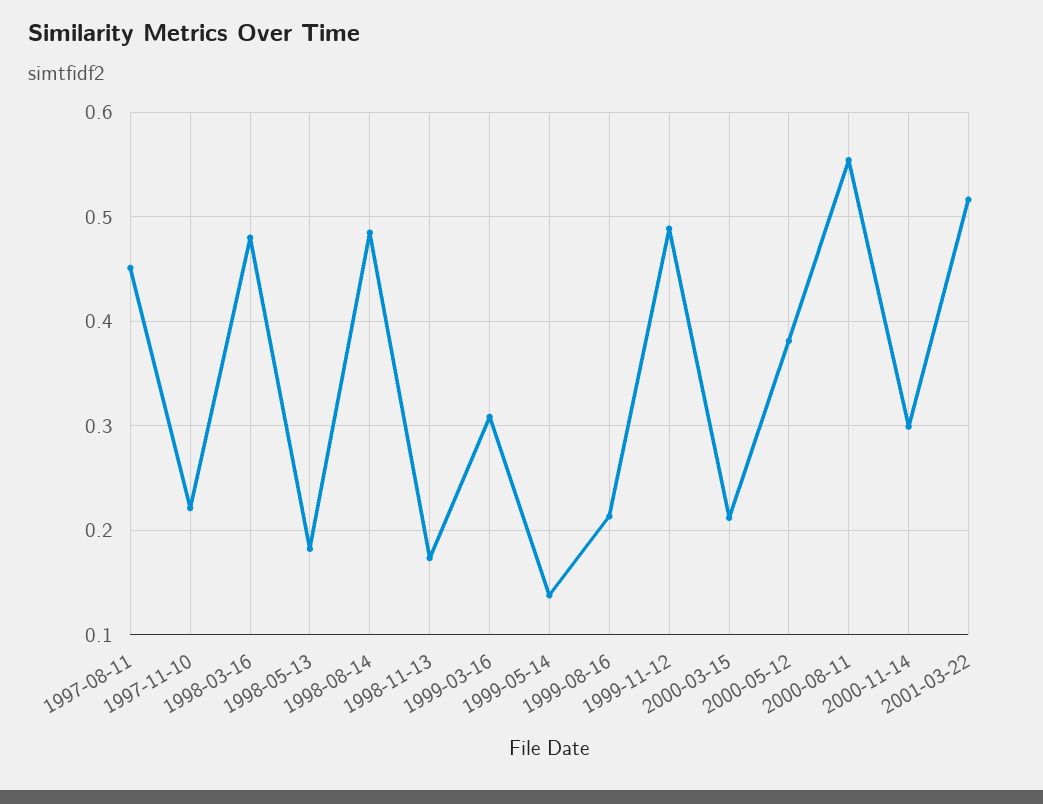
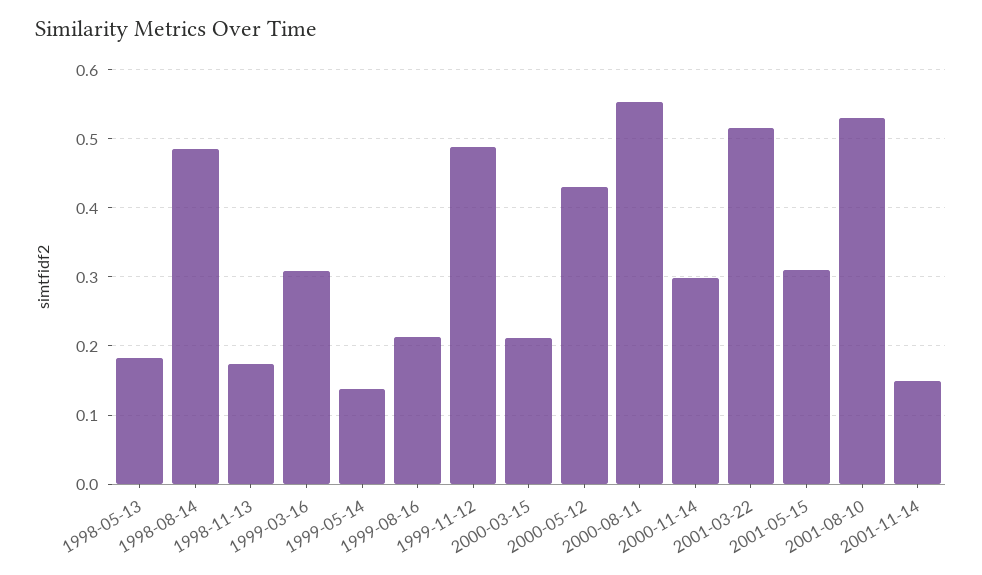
1997-08-11: 0.45 -> none
1997-11-10: 0.22 -> none
1998-03-16: 0.48 -> none
2000-05-12: 0.38 -> 0.43
2001-05-15: none -> 0.31
2001-08-10: none -> 0.53
2001-11-14: none -> 0.15

